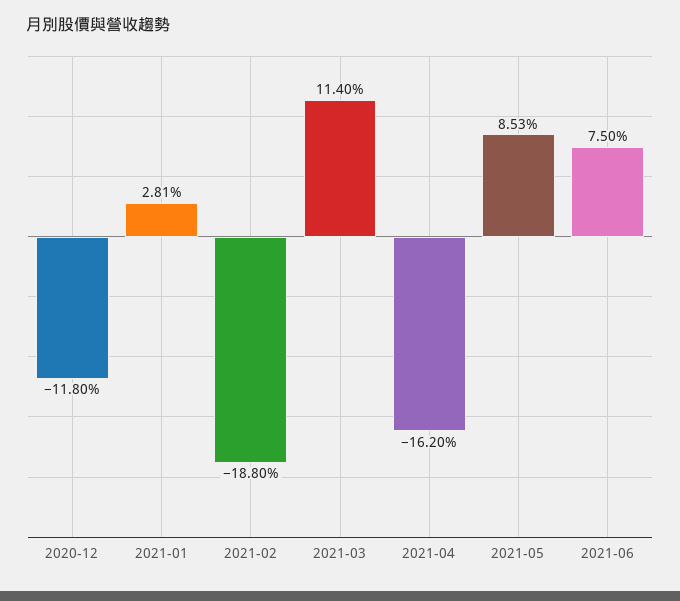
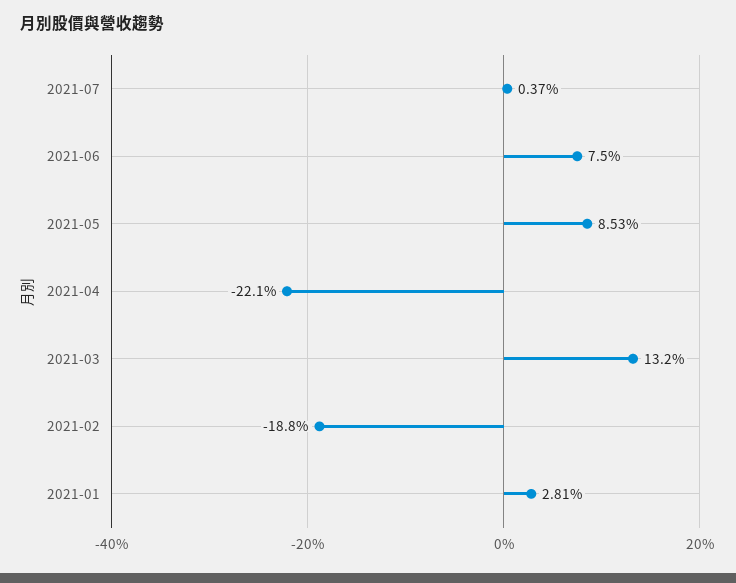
2020-12: -11.8 -> none
2021-03: 11.4 -> 13.2
2021-04: -16.2 -> -22.1
2021-07: none -> 0.37

